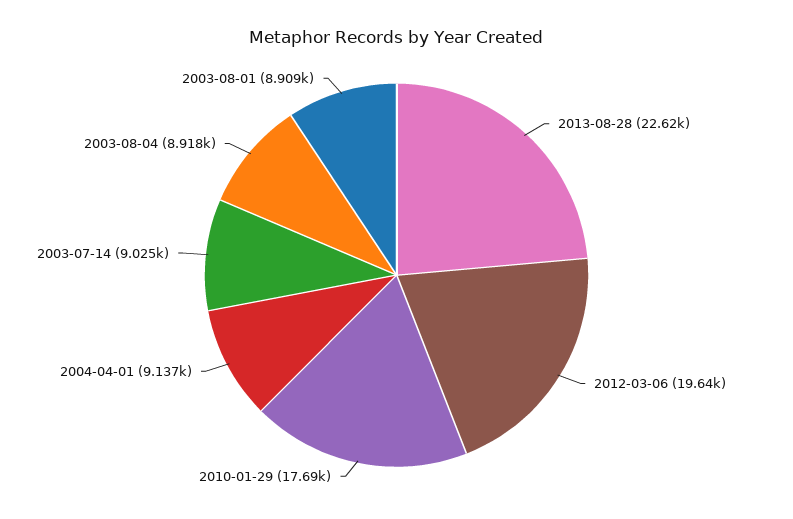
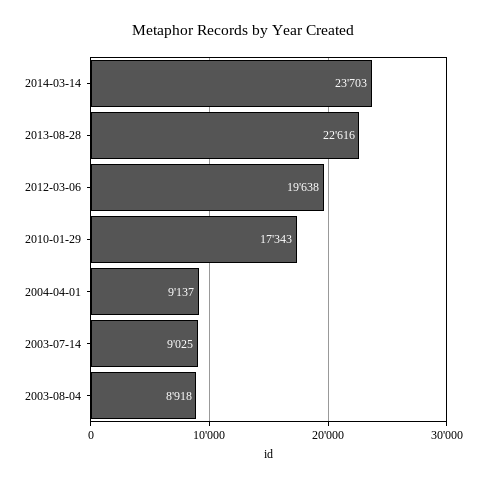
2010-01-29: 17690 -> 17343
2003-08-01: 8909 -> none
2014-03-14: none -> 23703

